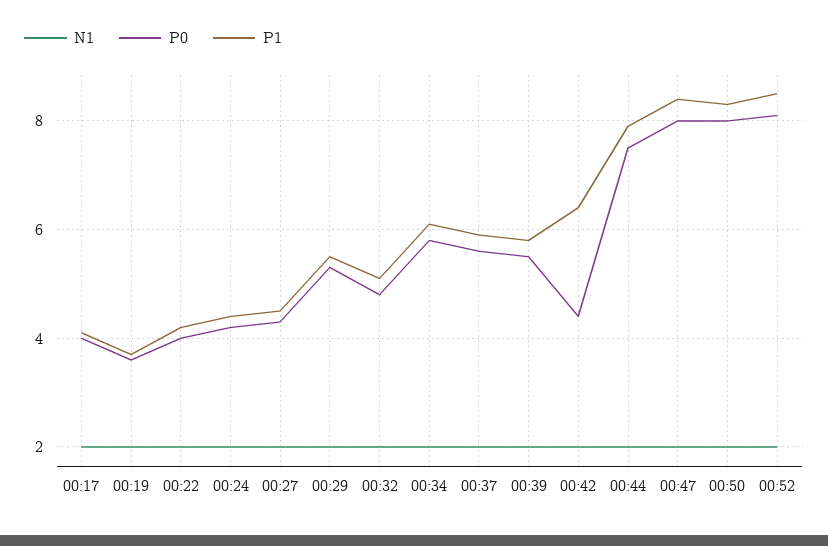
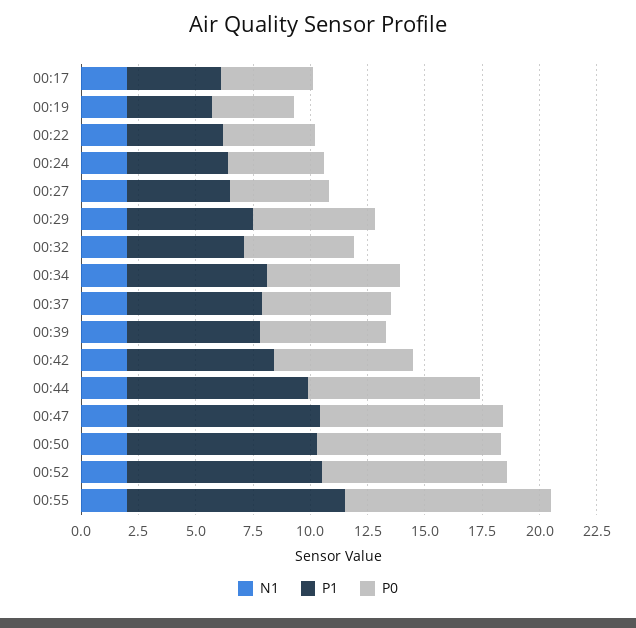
P0, 00:42: 4.5 -> 6
N1, 00:55: none -> 2
P1, 00:55: none -> 9.5
P0, 00:55: none -> 9

